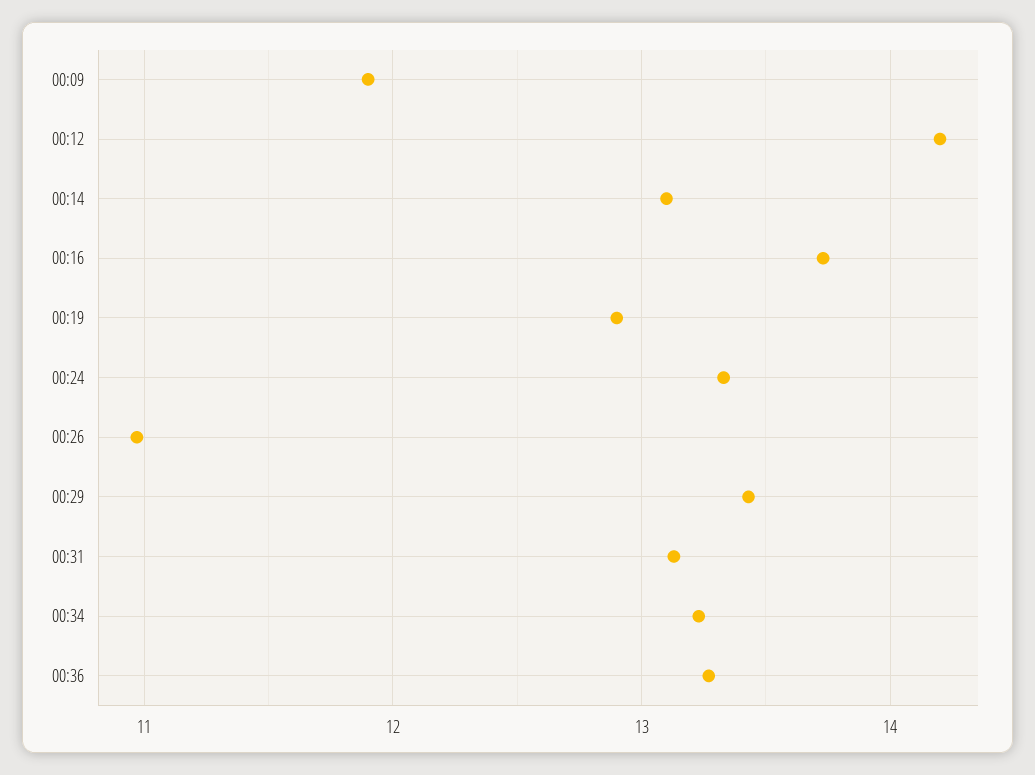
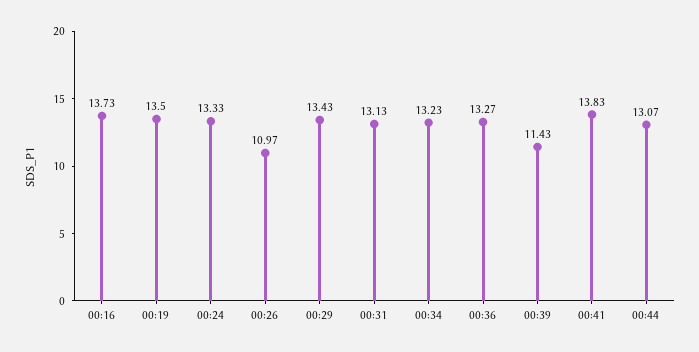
00:09: 11.9 -> none
00:12: 14.2 -> none
00:14: 13.1 -> none
00:19: 12.9 -> 13.5
00:39: none -> 11.43
00:41: none -> 13.83
00:44: none -> 13.07

